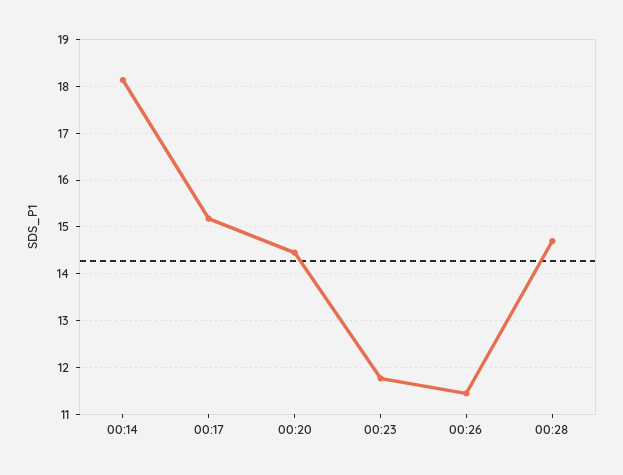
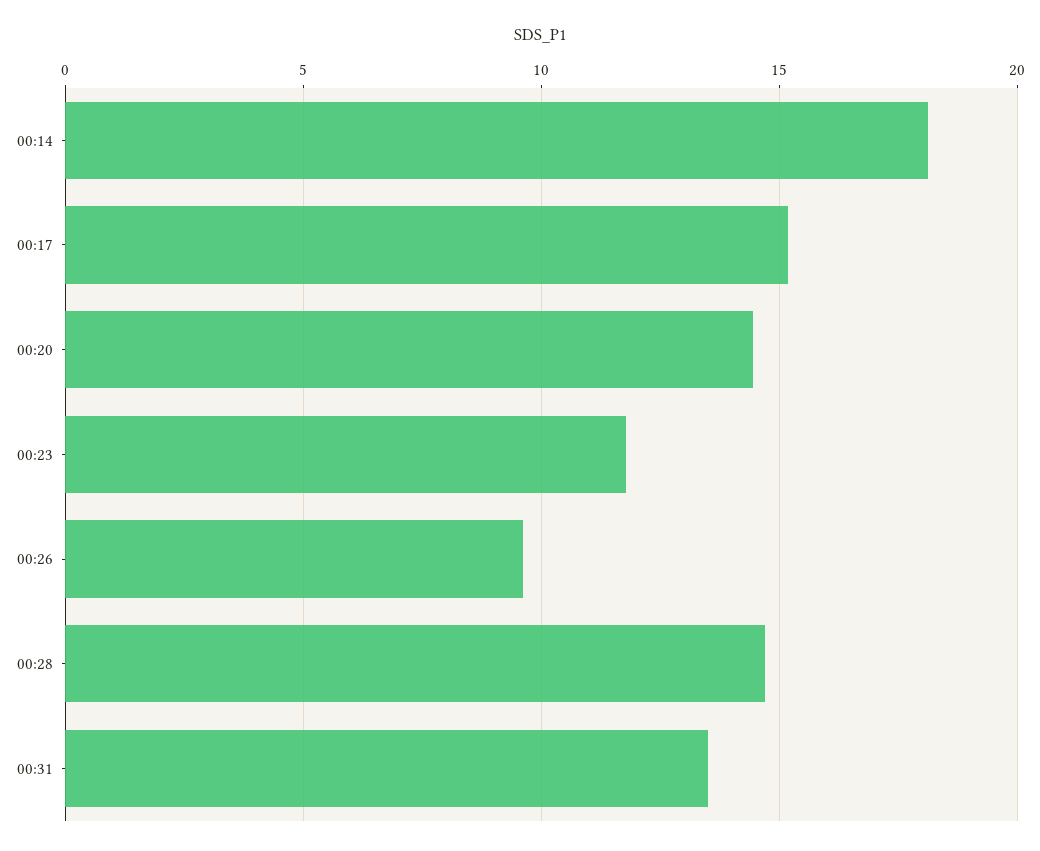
00:26: 11.4 -> 9.5
00:31: none -> 13.5

